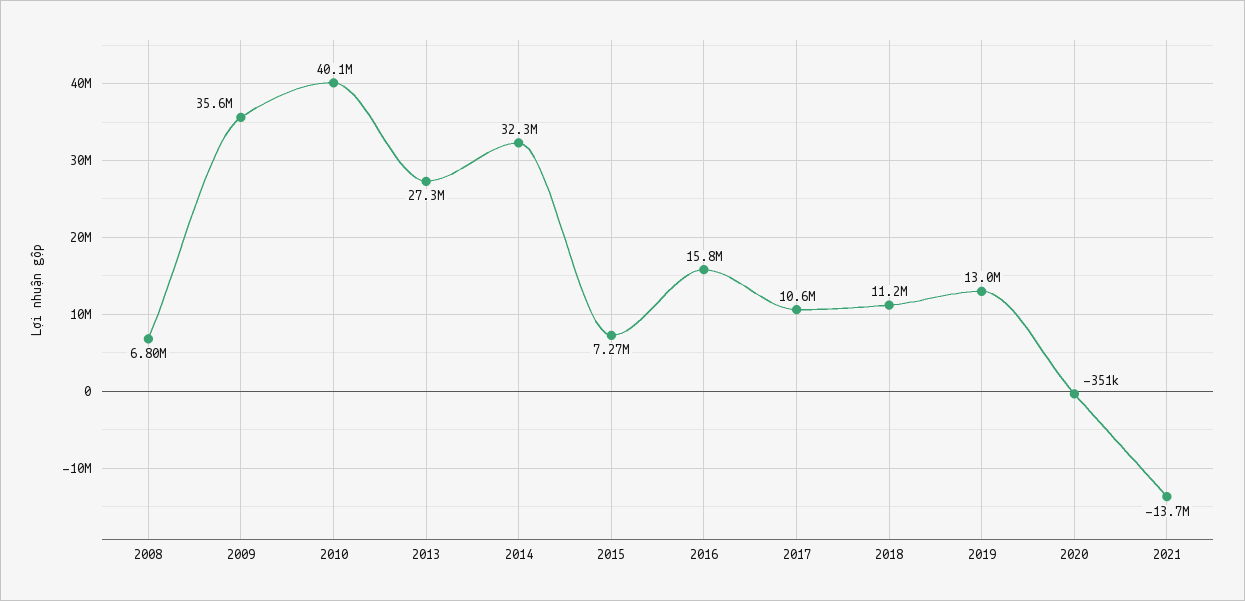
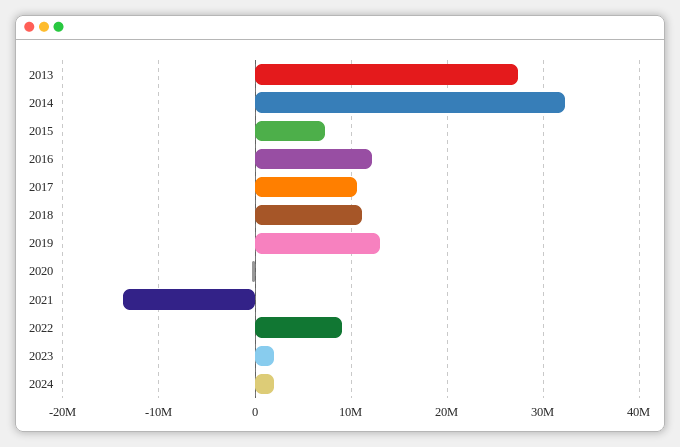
2008: 6800000 -> none
2009: 35600000 -> none
2010: 40100000 -> none
2016: 15800000 -> 12000000
2022: none -> 9000000
2023: none -> 2000000
2024: none -> 2000000

